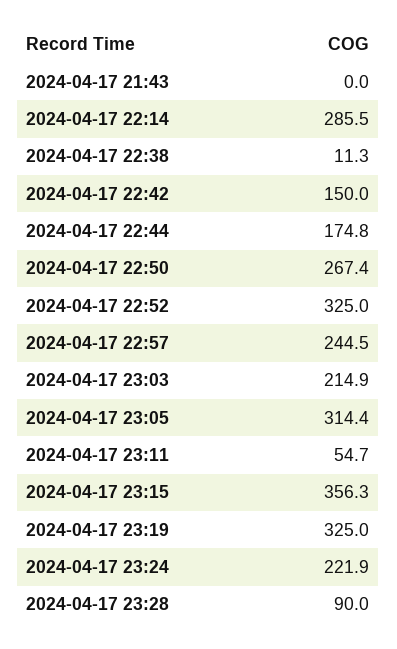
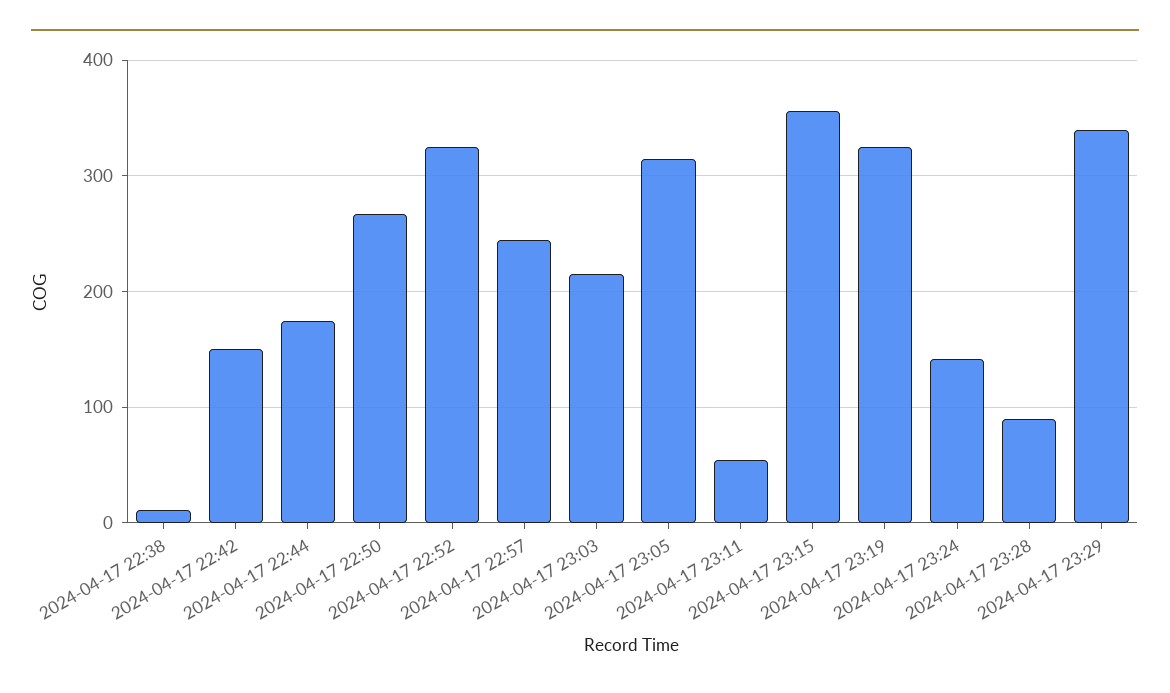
2024-04-17 21:43: 0 -> none
2024-04-17 22:14: 285.5 -> none
2024-04-17 23:24: 221.9 -> 140
2024-04-17 23:29: none -> 340

